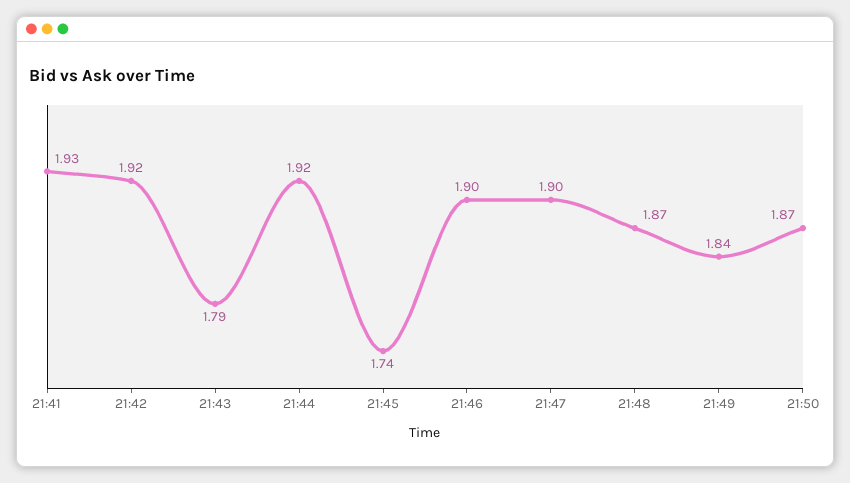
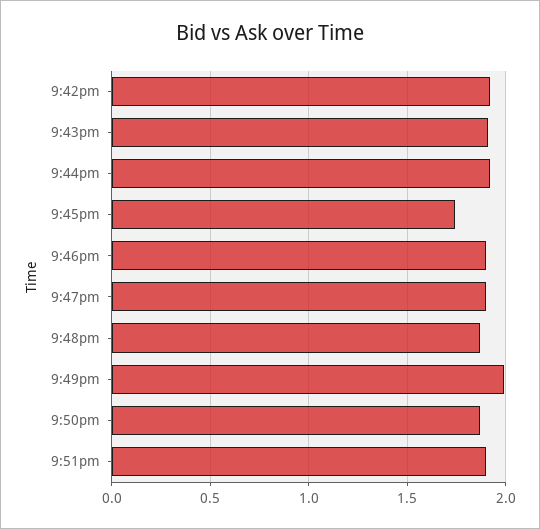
21:41: 1.93 -> none
21:43: 1.79 -> 1.9
21:49: 1.84 -> 2
9:51pm: none -> 1.9

